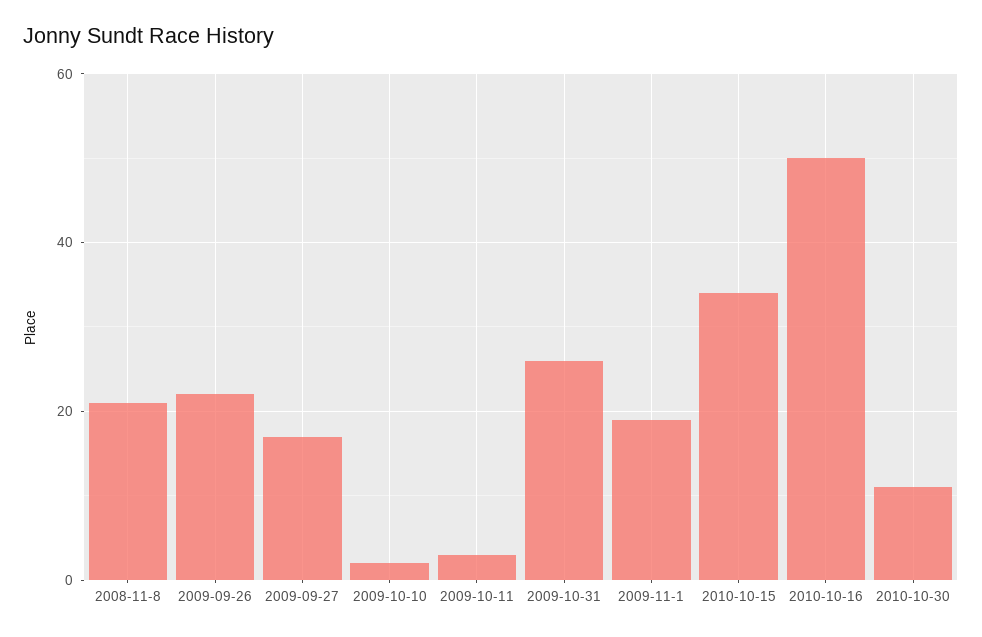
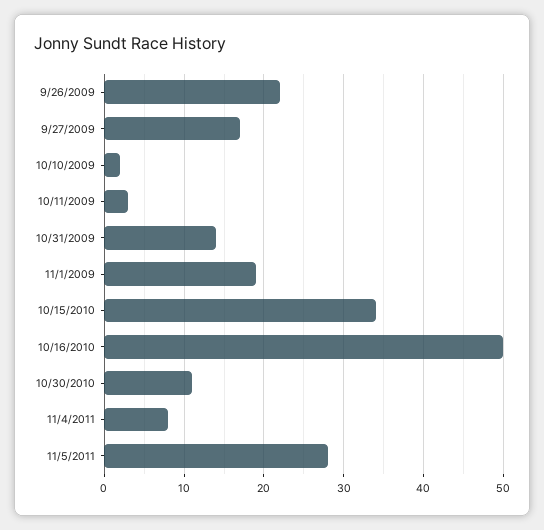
2008-11-8: 20 -> none
2009-10-31: 25 -> 14
11/4/2011: none -> 8
11/5/2011: none -> 28

